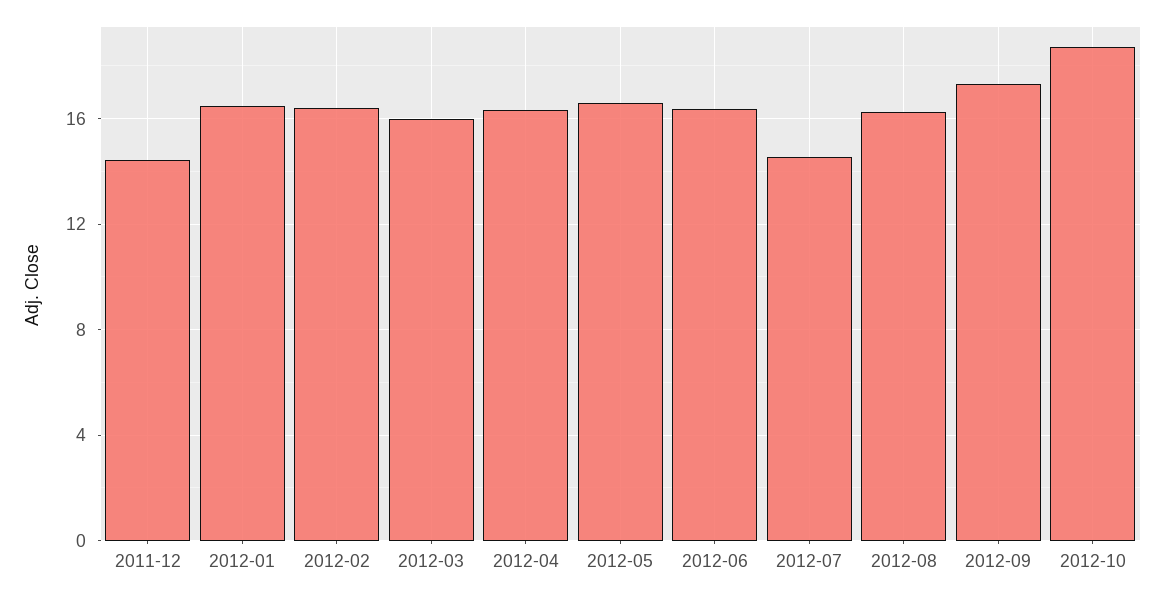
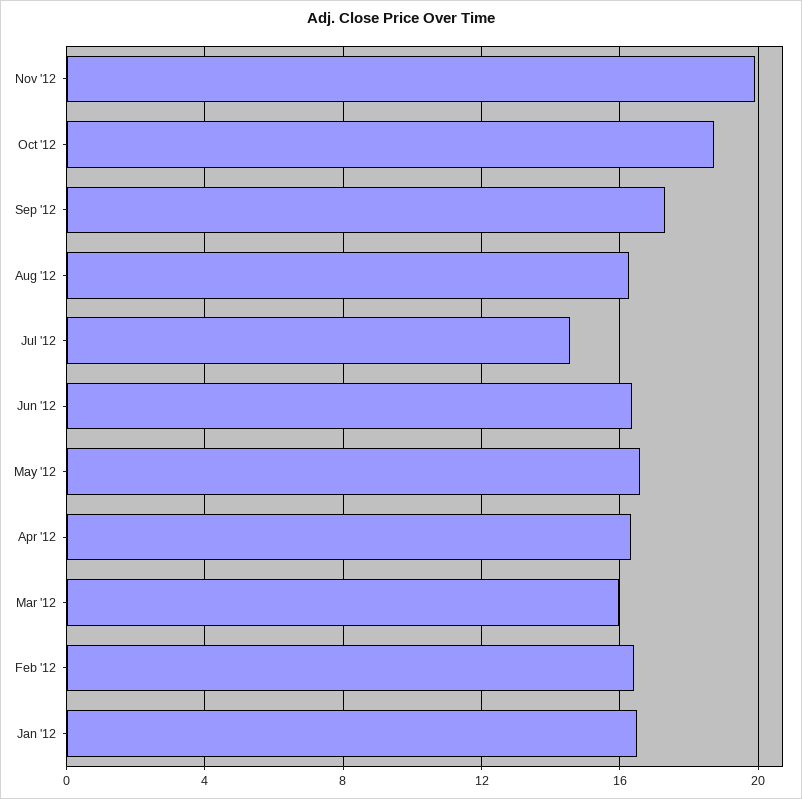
2011-12: 14.5 -> none
Nov '12: none -> 20

